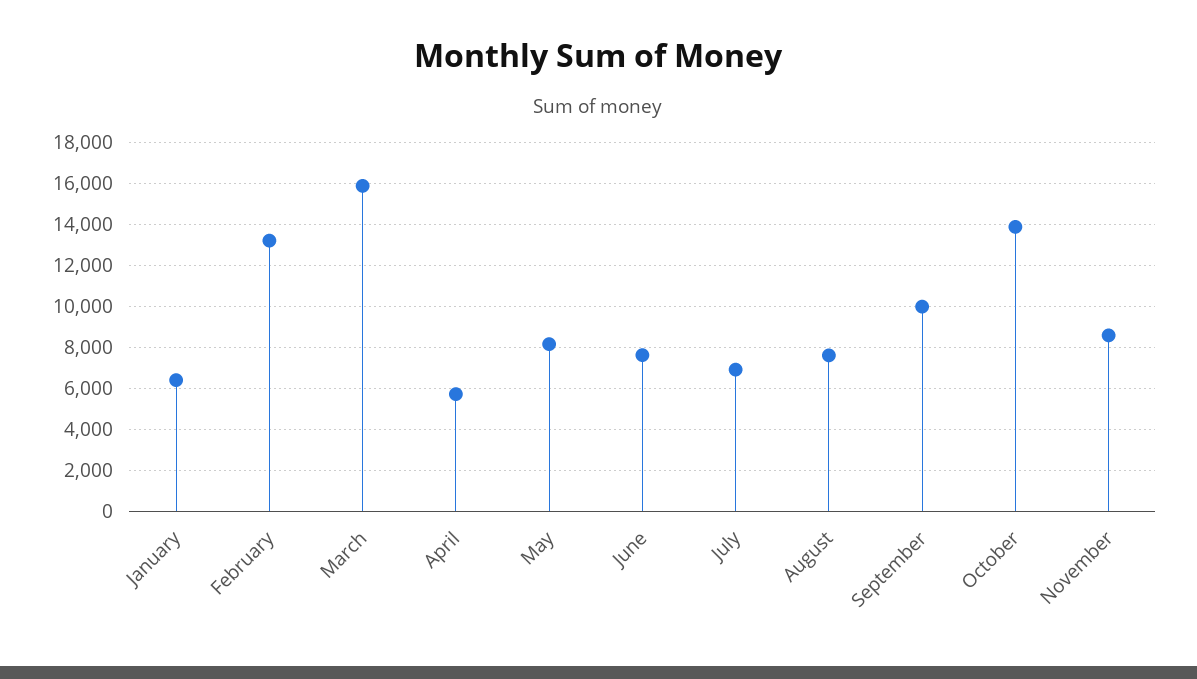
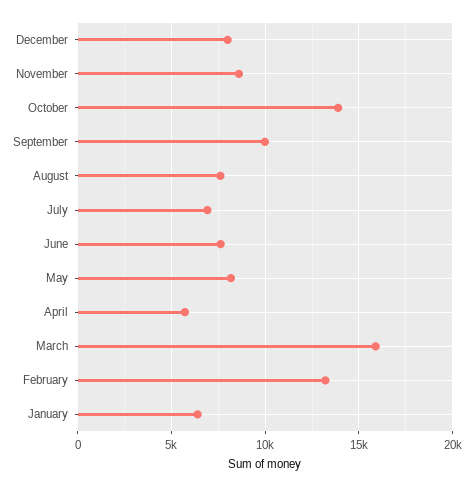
December: none -> 8000

